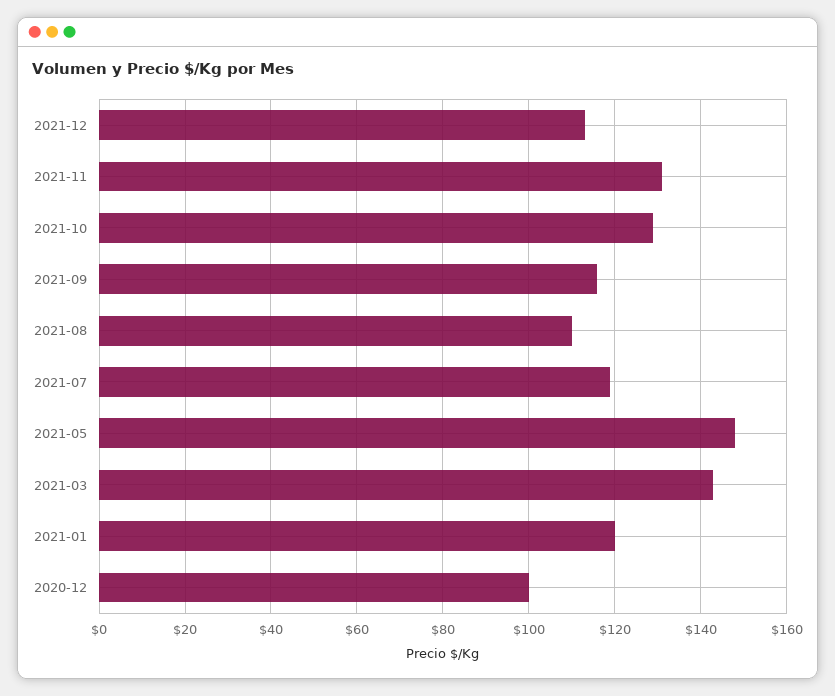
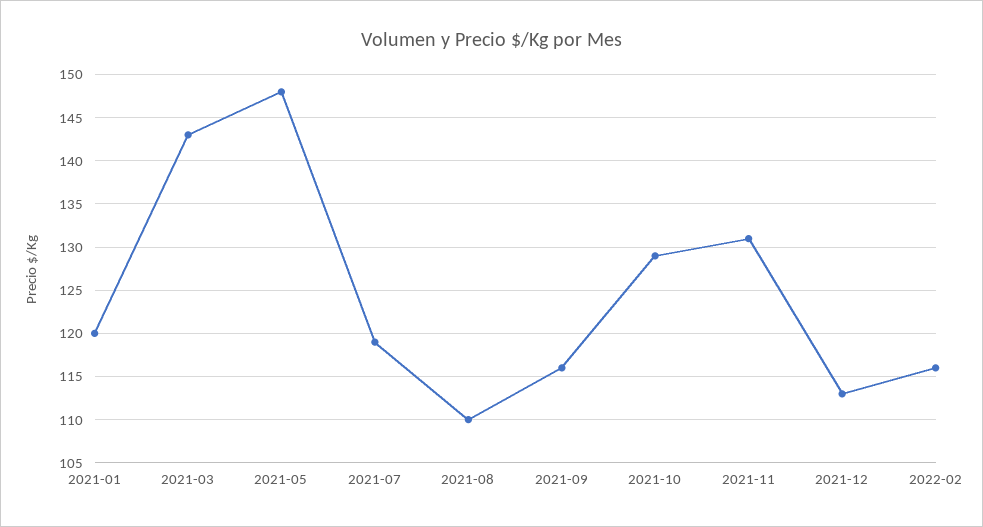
2020-12: 100 -> none
2022-02: none -> 116

